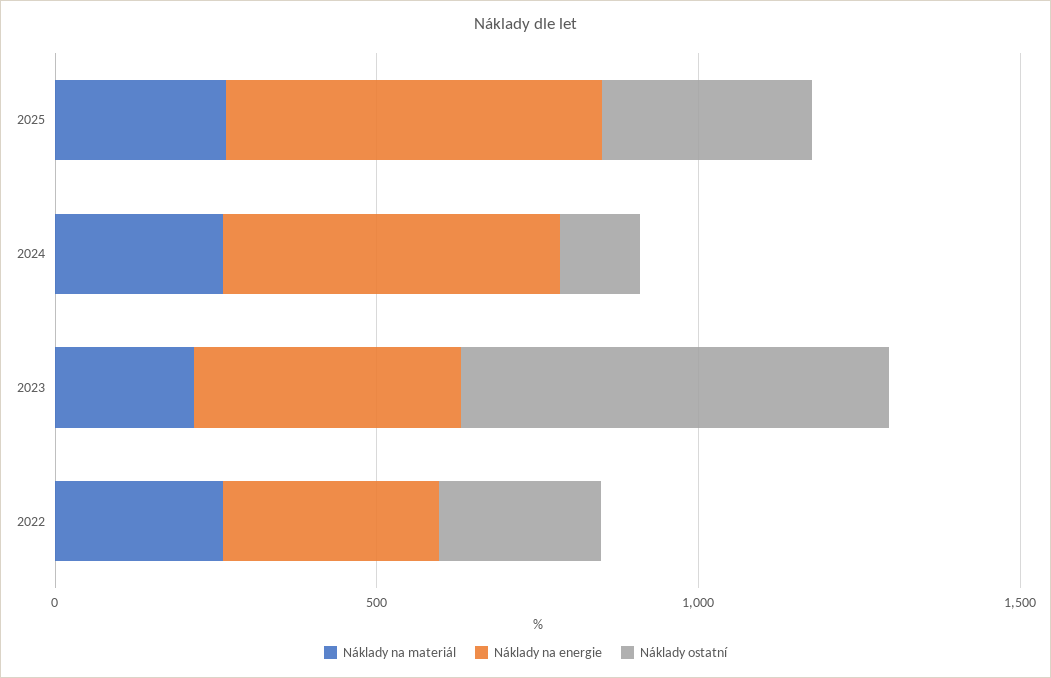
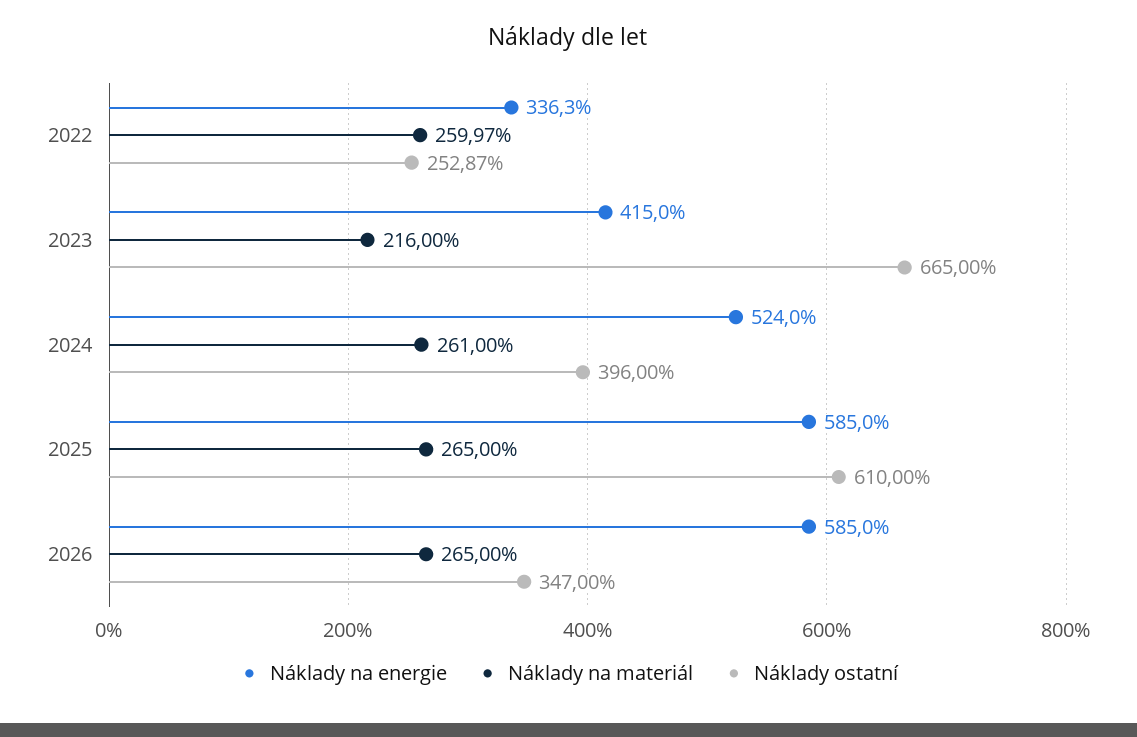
Náklady ostatní, 2025: 300 -> 610
Náklady ostatní, 2024: 100 -> 396
Náklady na energie, 2026: none -> 585
Náklady na materiál, 2026: none -> 265
Náklady ostatní, 2026: none -> 347

